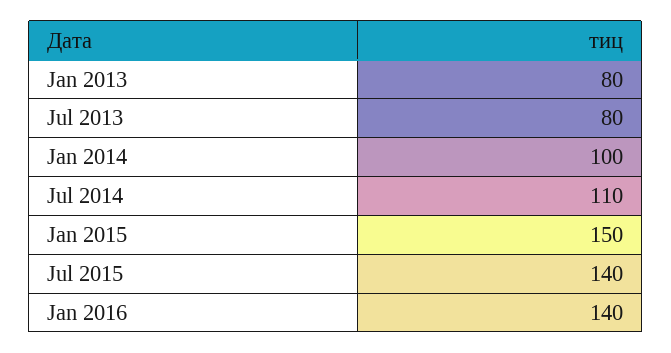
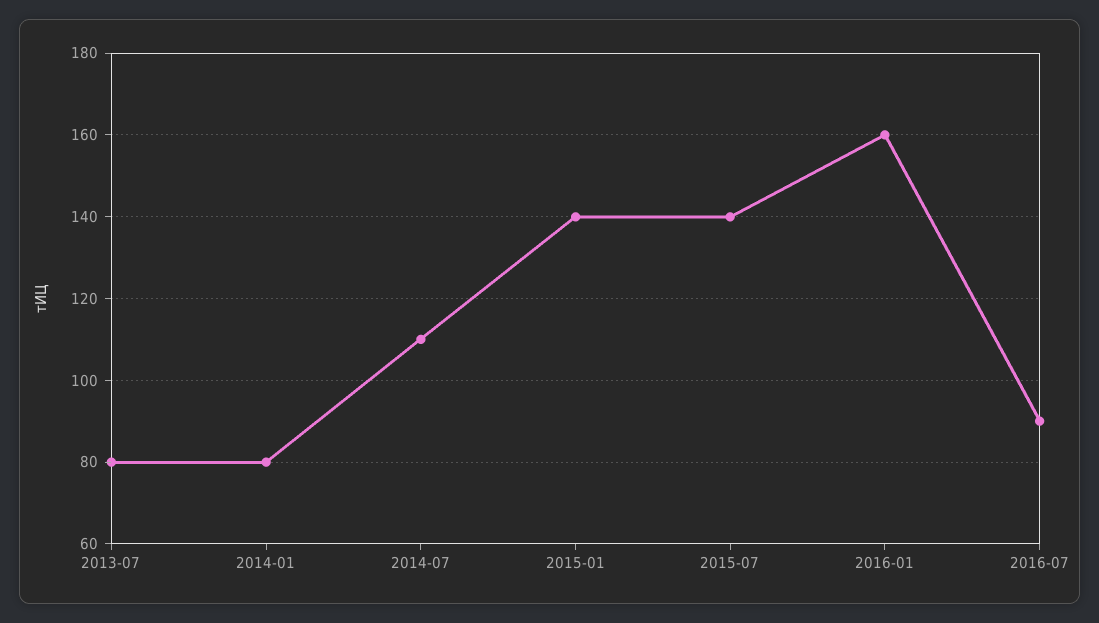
Jan 2013: 80 -> none
Jan 2014: 100 -> 80
Jan 2015: 150 -> 140
Jan 2016: 140 -> 160
2016-07: none -> 90

